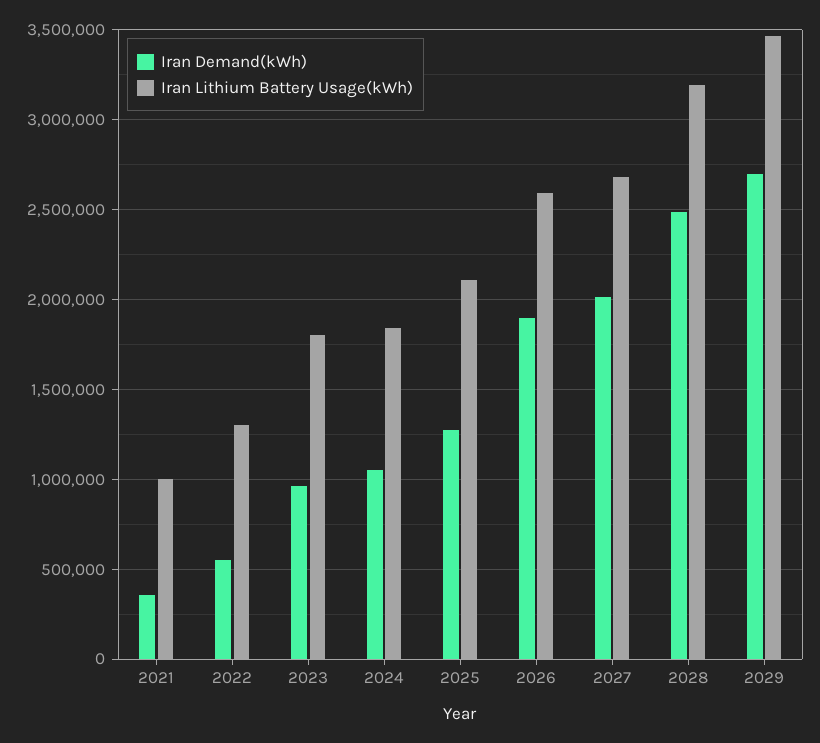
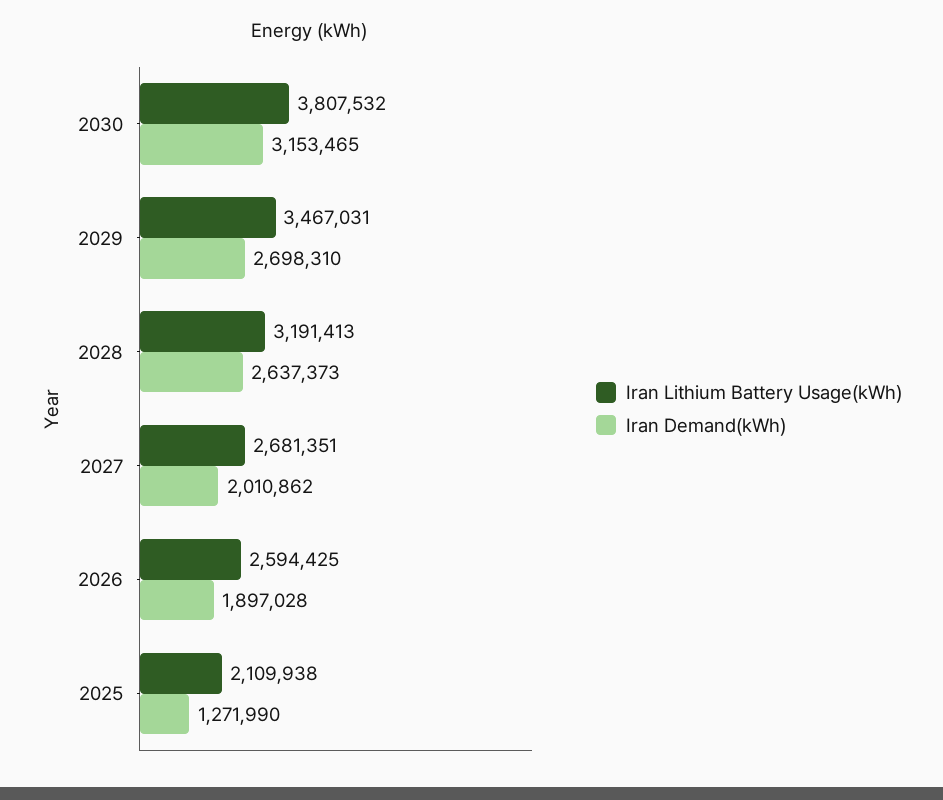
Iran Demand(kWh), 2021: 350000 -> none
Iran Lithium Battery Usage(kWh), 2021: 1000000 -> none
Iran Demand(kWh), 2022: 550000 -> none
Iran Lithium Battery Usage(kWh), 2022: 1300000 -> none
Iran Demand(kWh), 2023: 950000 -> none
Iran Lithium Battery Usage(kWh), 2023: 1800000 -> none
Iran Demand(kWh), 2024: 1050000 -> none
Iran Lithium Battery Usage(kWh), 2024: 1850000 -> none
Iran Demand(kWh), 2028: 2500000 -> 2637373
Iran Lithium Battery Usage(kWh), 2030: none -> 3807532
Iran Demand(kWh), 2030: none -> 3153465

